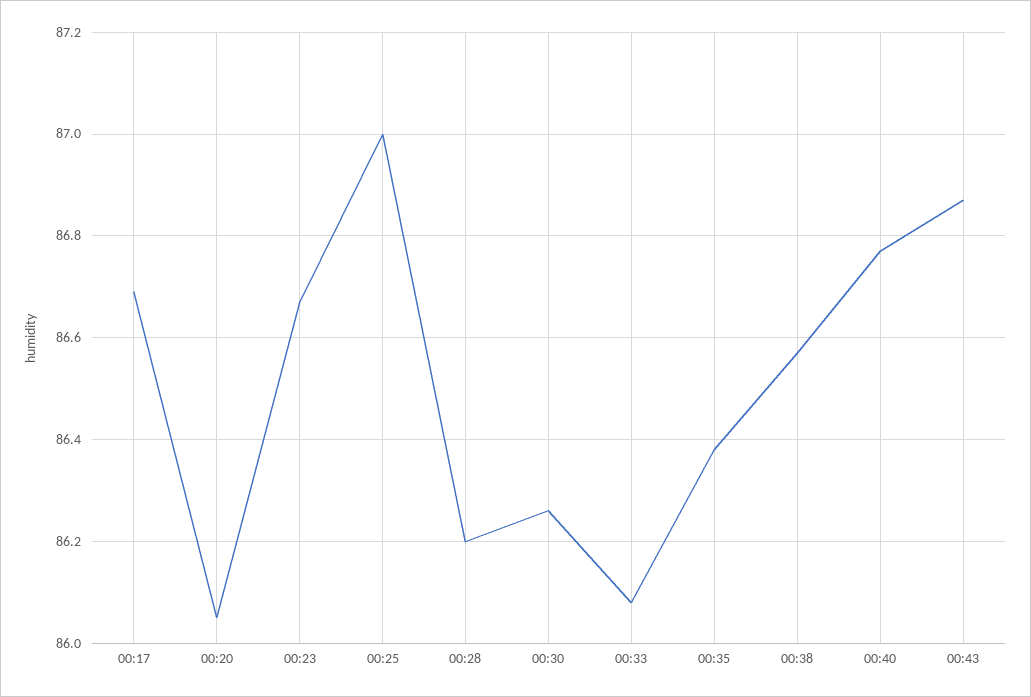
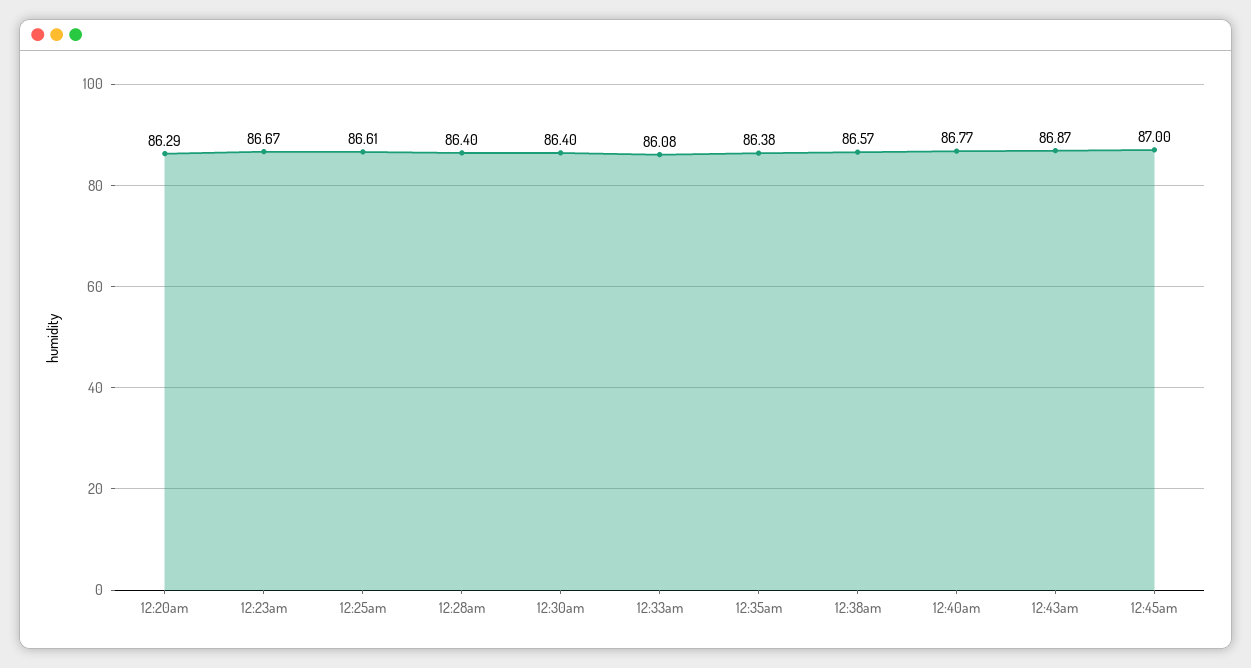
00:17: 86.7 -> none
00:20: 86.05 -> 86.29
00:25: 87 -> 86.61
00:28: 86.2 -> 86.4
00:30: 86.25 -> 86.4
12:45am: none -> 87

